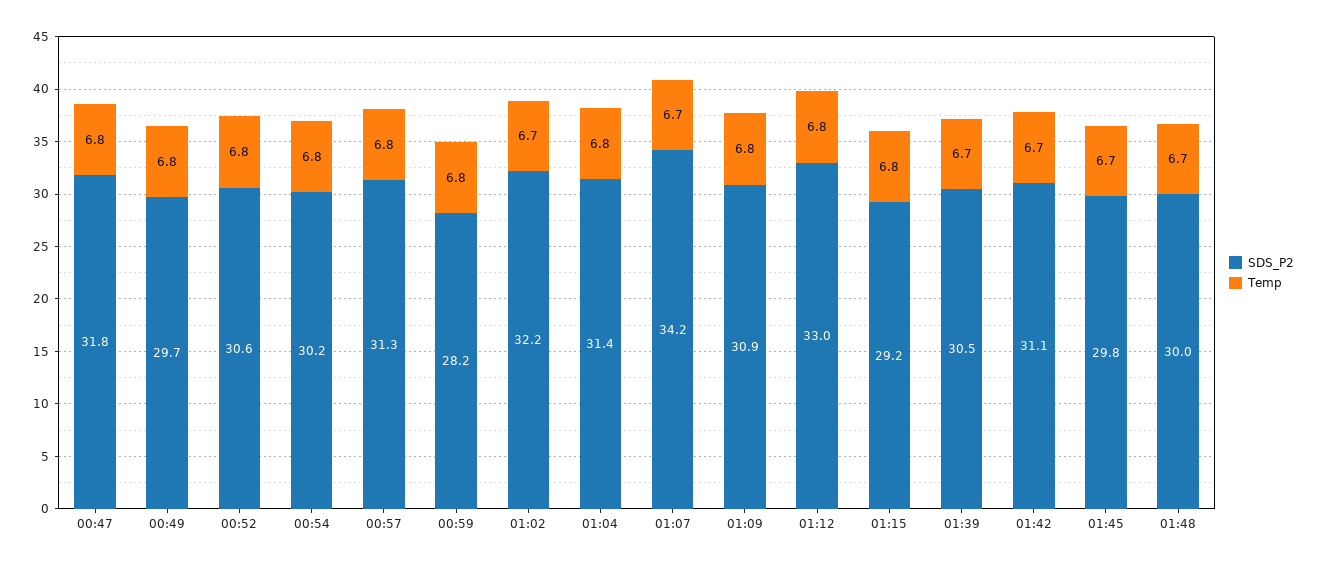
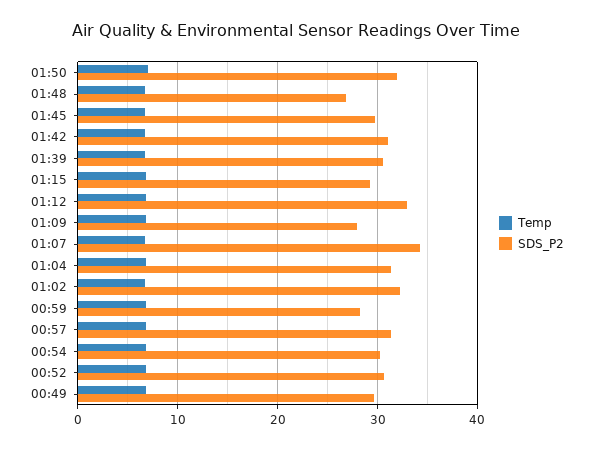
SDS_P2, 00:47: 31.8 -> none
Temp, 00:47: 6.8 -> none
SDS_P2, 01:09: 30.9 -> 28
SDS_P2, 01:48: 30 -> 27
Temp, 01:50: none -> 7
SDS_P2, 01:50: none -> 32

